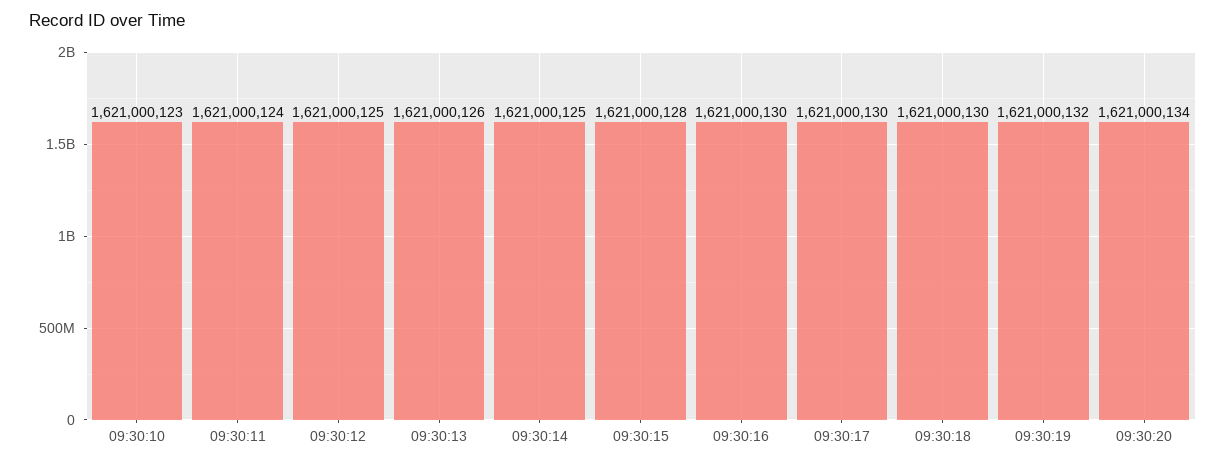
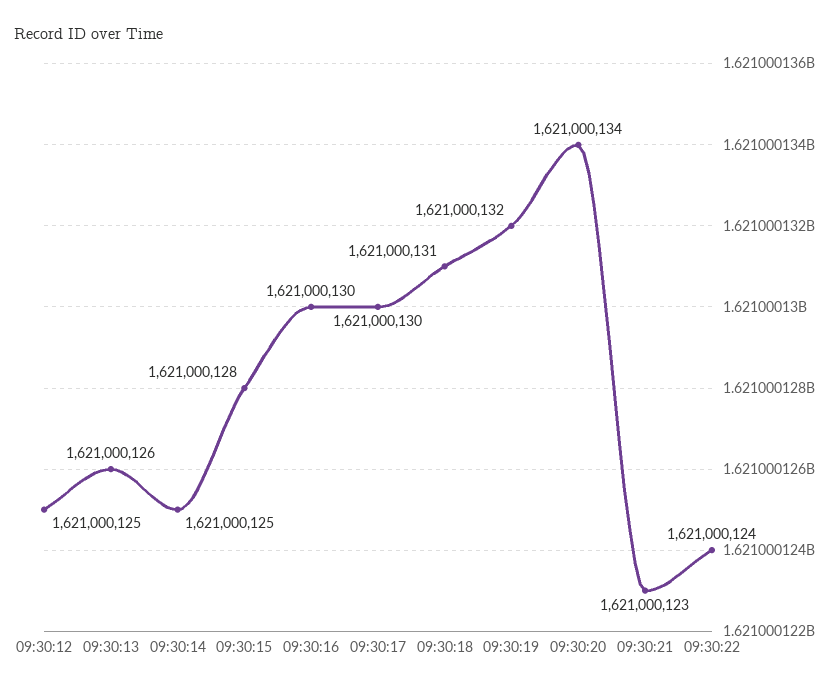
09:30:10: 1621000123 -> none
09:30:11: 1621000124 -> none
09:30:18: 1621000130 -> 1621000131
09:30:21: none -> 1621000123
09:30:22: none -> 1621000124

